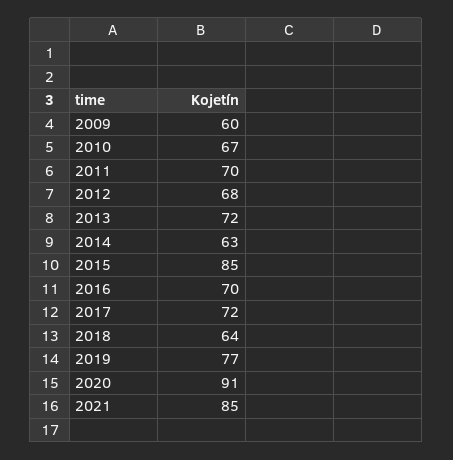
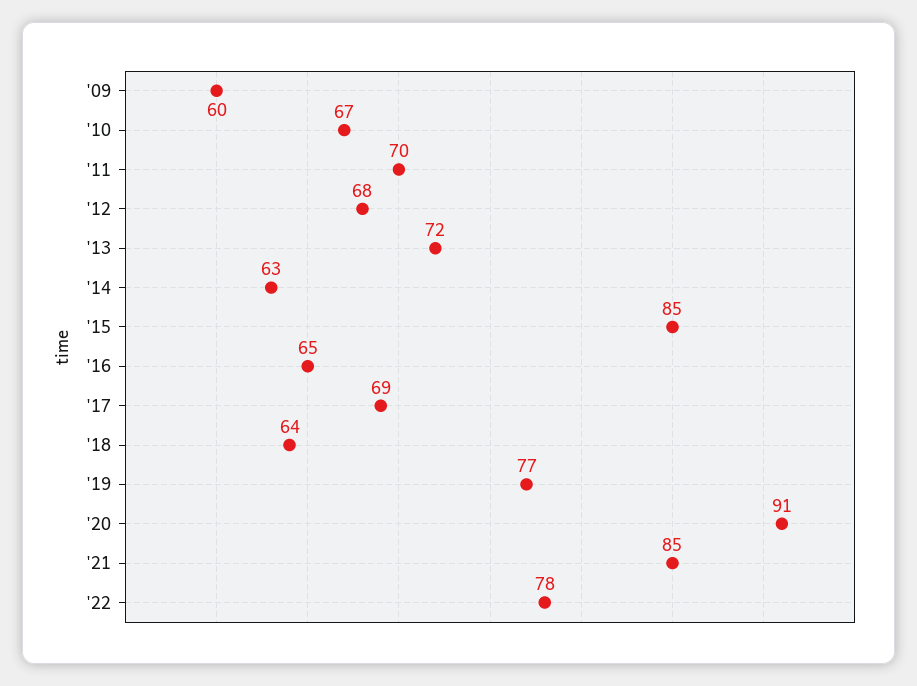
2016: 70 -> 65
2017: 72 -> 69
'22: none -> 78

